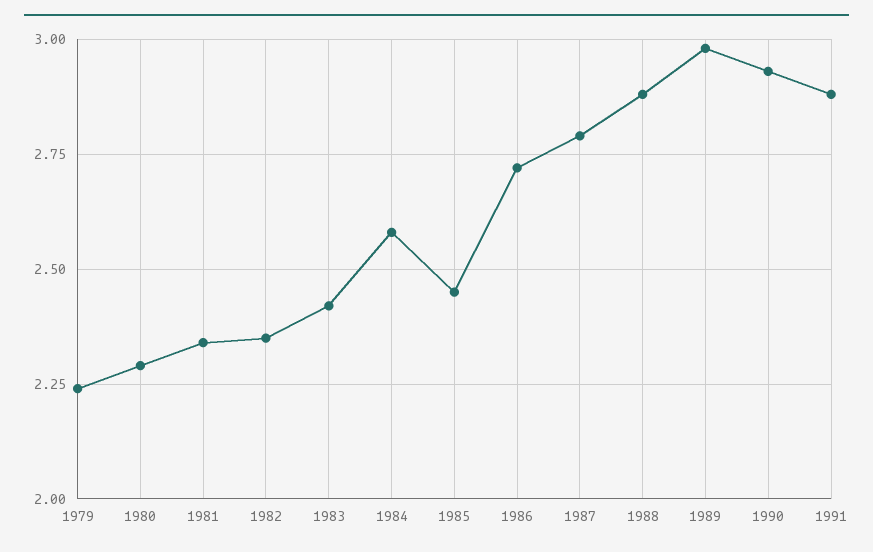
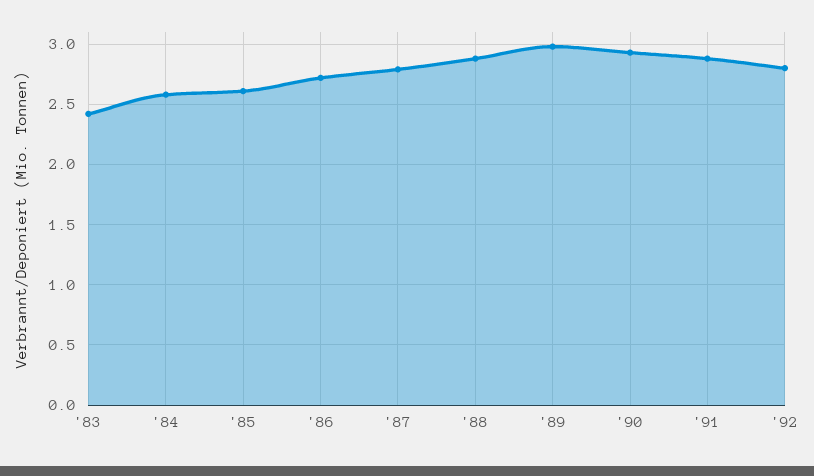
1979: 2.25 -> none
1980: 2.3 -> none
1981: 2.35 -> none
1982: 2.35 -> none
1985: 2.45 -> 2.6
'92: none -> 2.8

